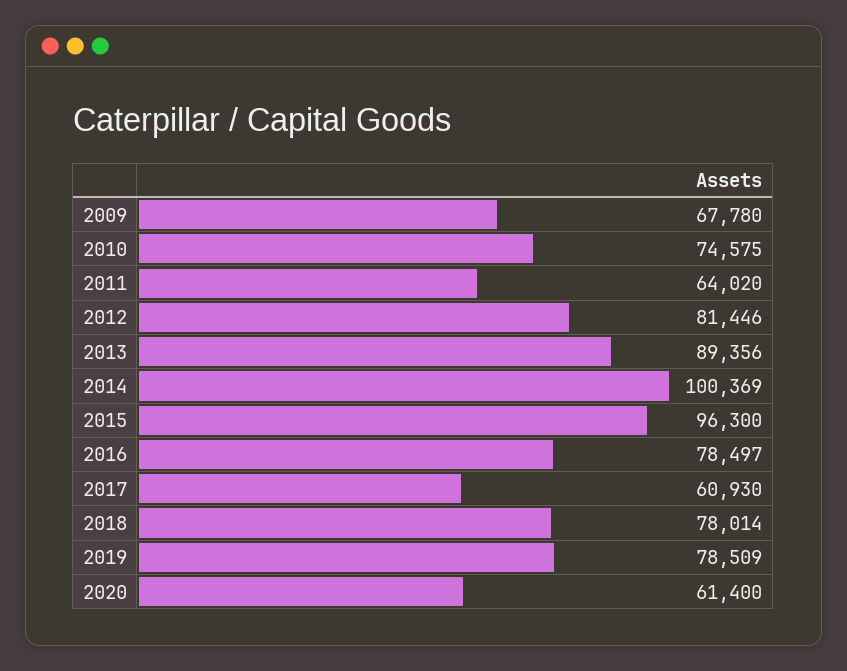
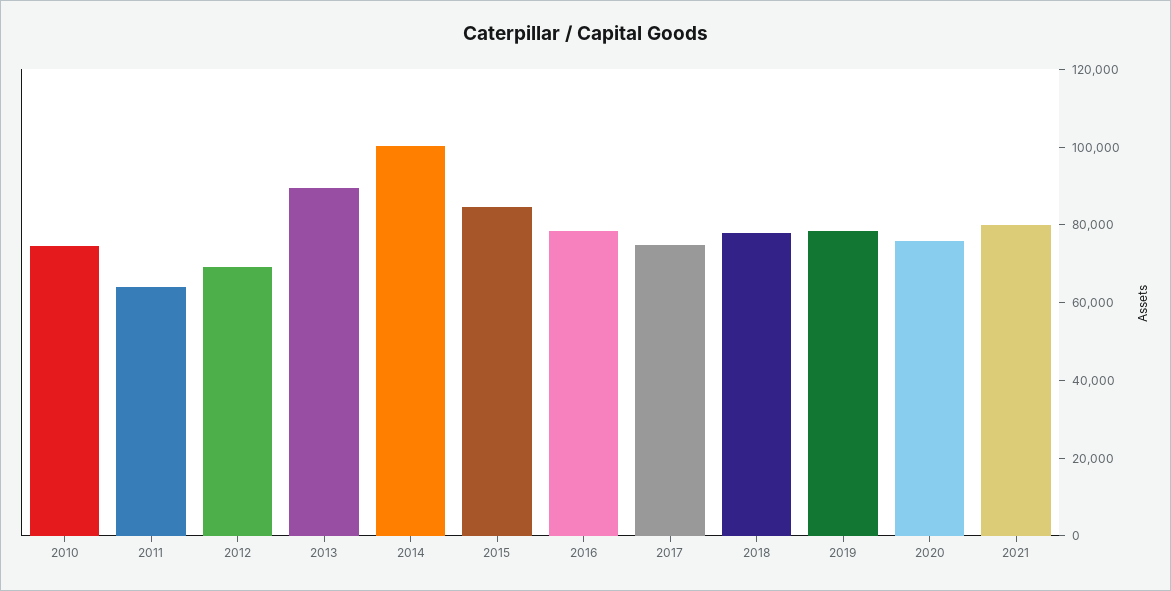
2009: 67780 -> none
2012: 81446 -> 70000
2015: 96300 -> 85000
2017: 60930 -> 75000
2020: 61400 -> 75000
2021: none -> 80000

